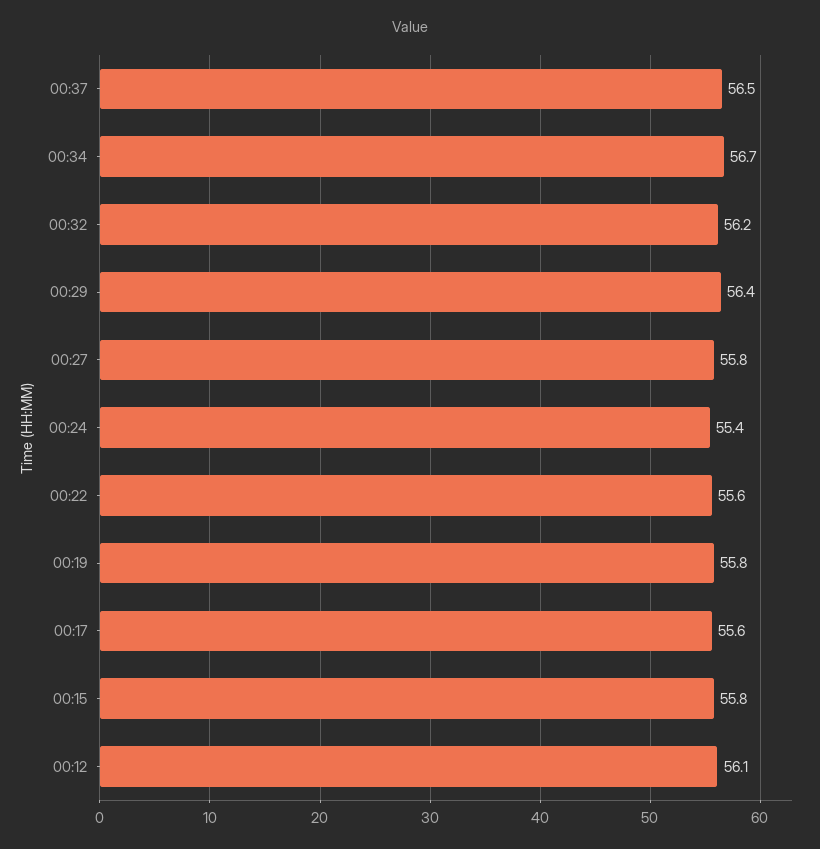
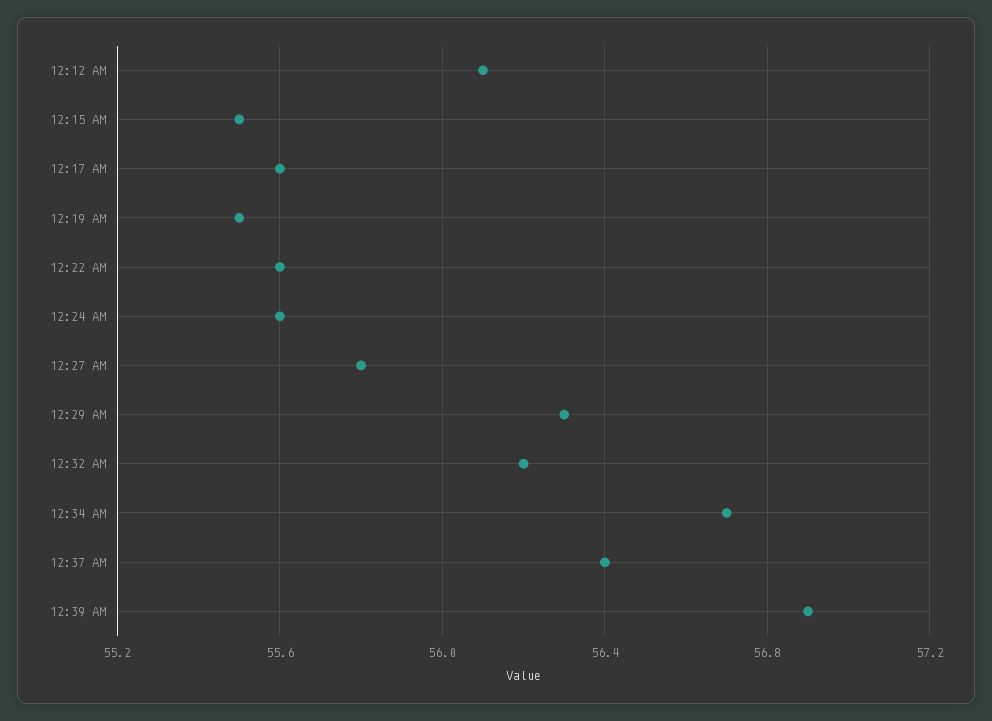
00:37: 56.5 -> 56.4
00:29: 56.4 -> 56.3
00:24: 55.4 -> 55.6
00:19: 55.8 -> 55.5
00:15: 55.8 -> 55.5
12:39 AM: none -> 56.9

